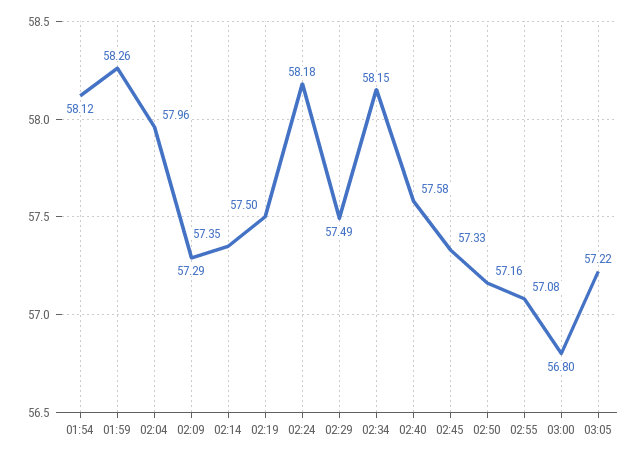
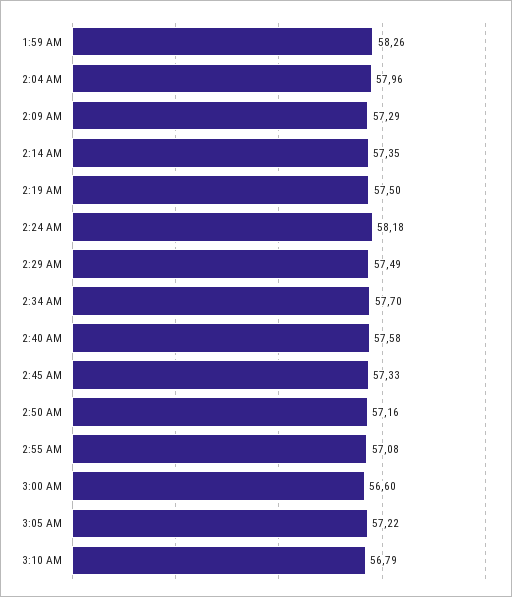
01:54: 58.12 -> none
02:34: 58.15 -> 57.7
03:00: 56.8 -> 56.6
3:10 AM: none -> 56.79

